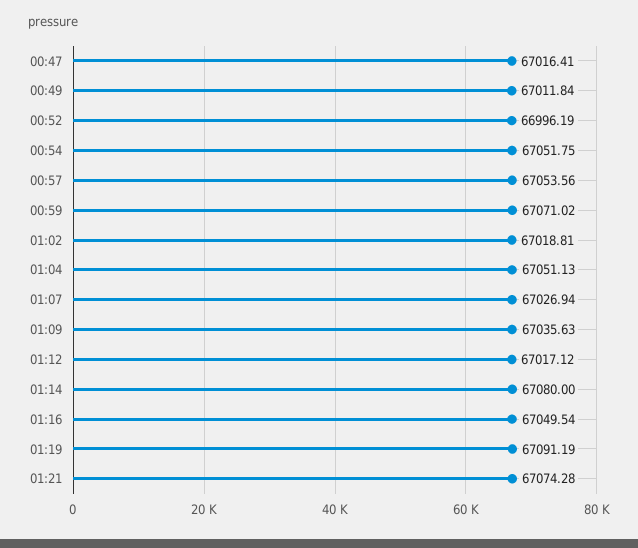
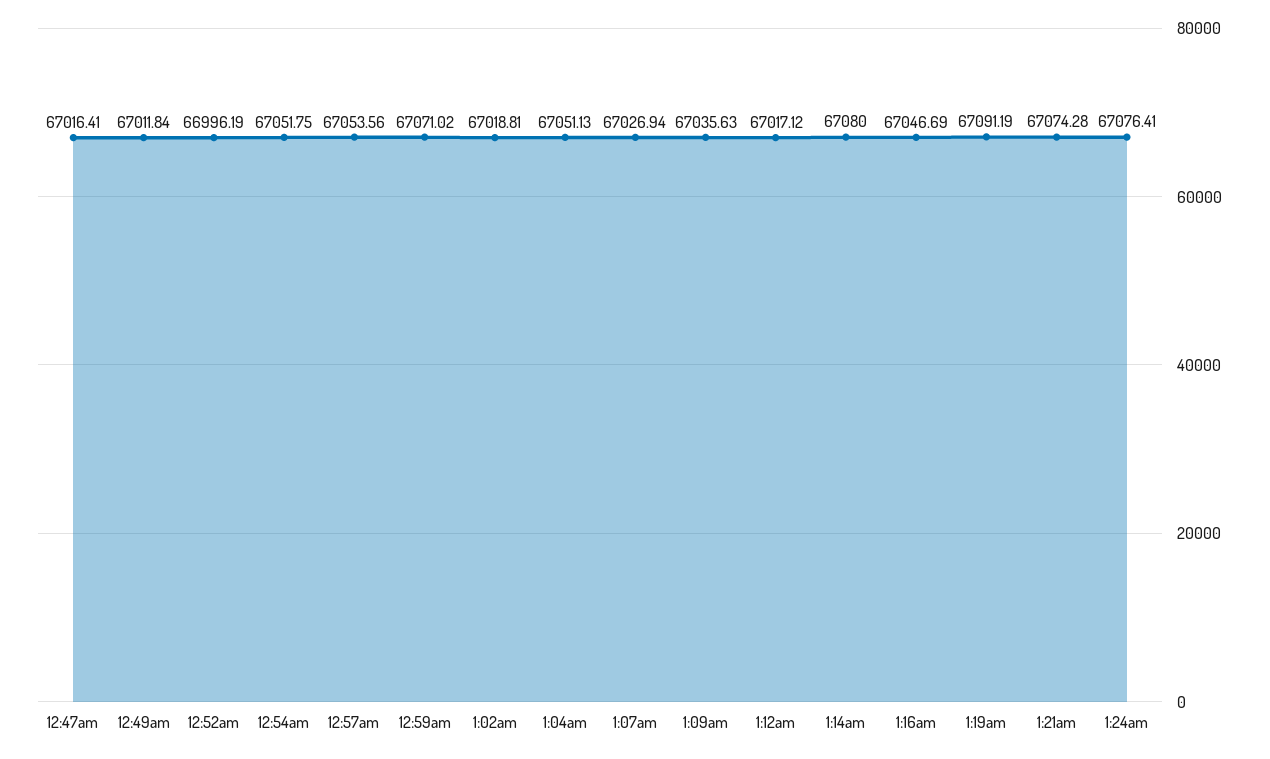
01:16: 67049.54 -> 67046.69
1:24am: none -> 67076.41

